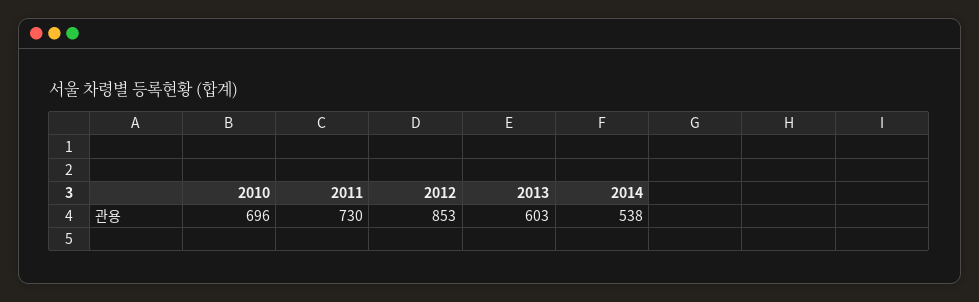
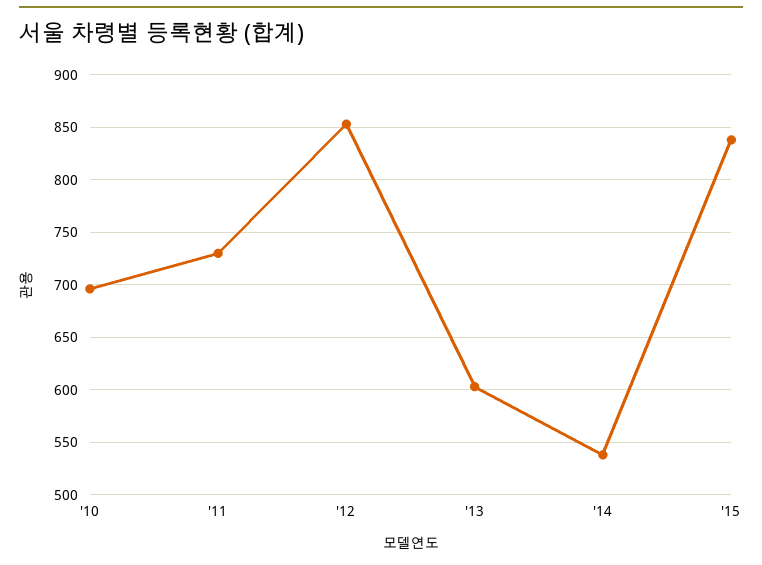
'15: none -> 840

